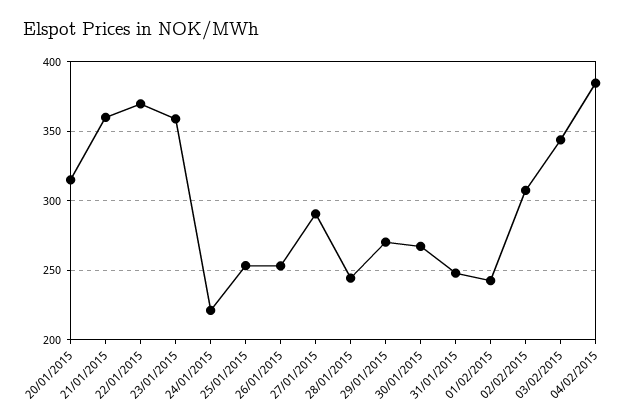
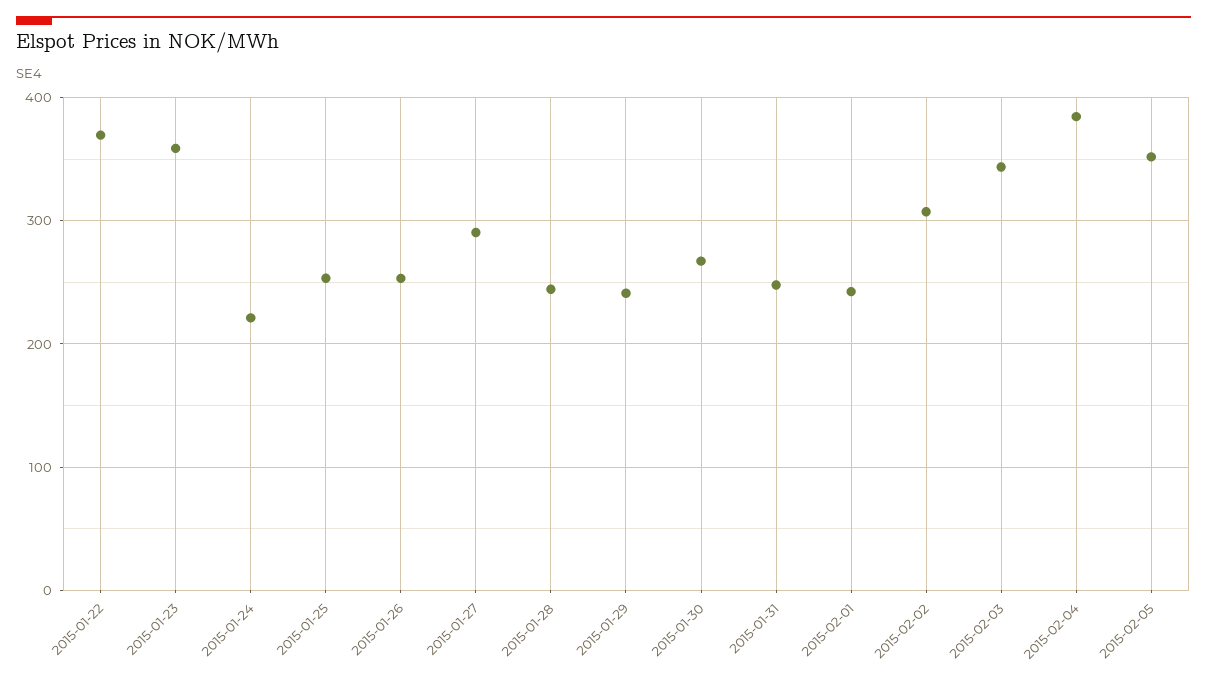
20/01/2015: 315 -> none
21/01/2015: 360 -> none
29/01/2015: 270 -> 240
2015-02-05: none -> 350

